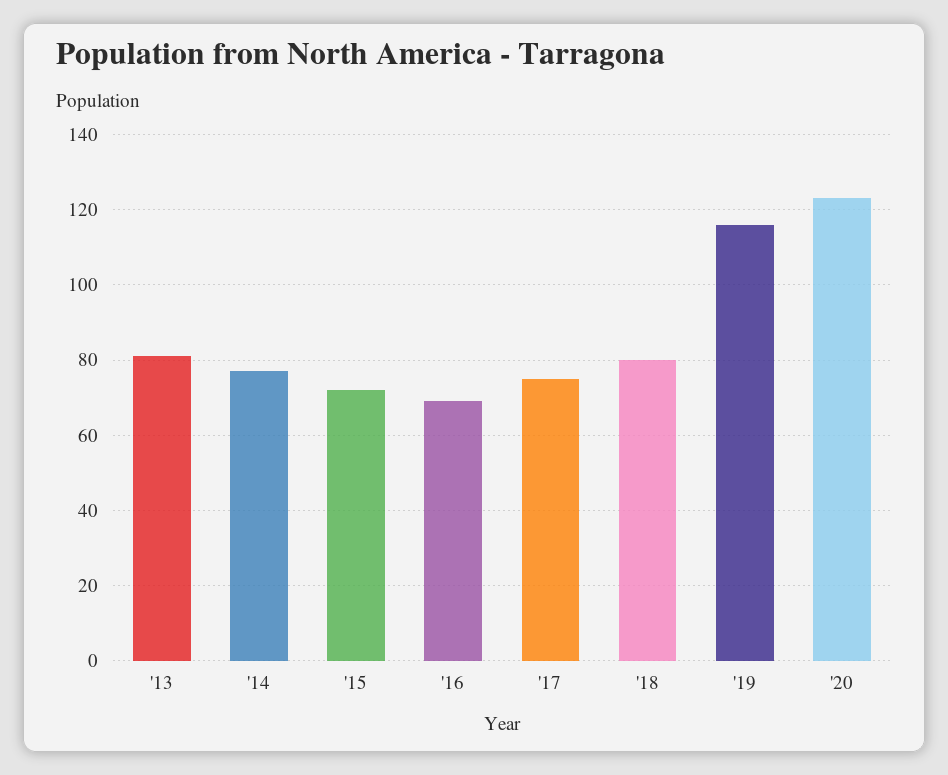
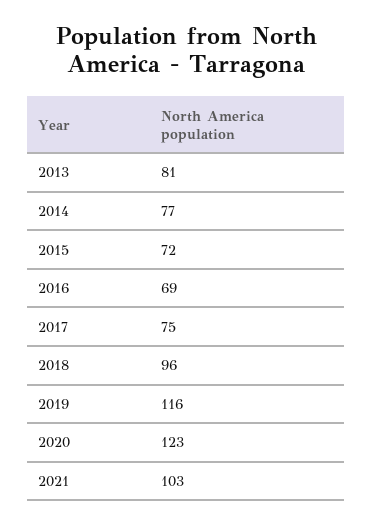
'18: 80 -> 96
2021: none -> 103

